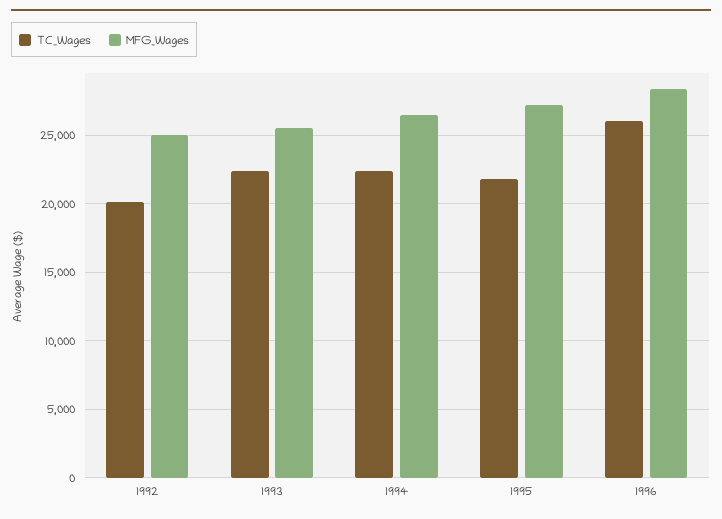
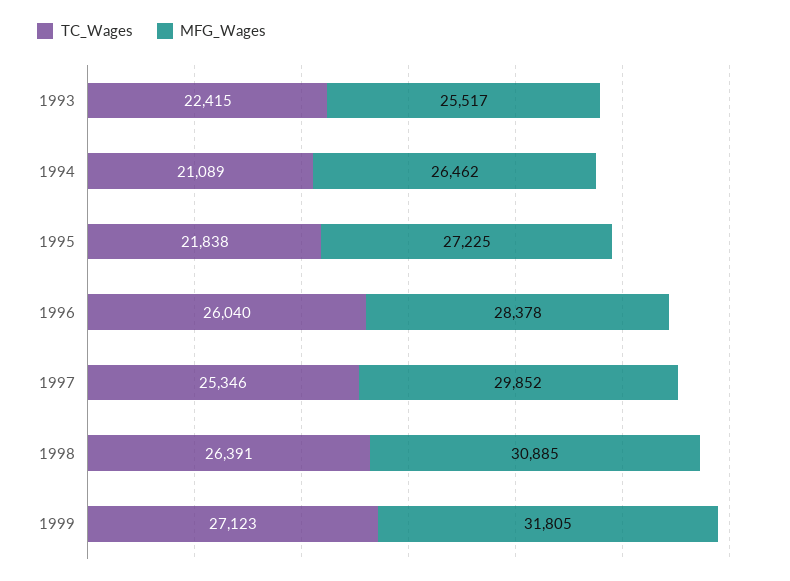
TC_Wages, 1992: 20000 -> none
MFG_Wages, 1992: 25000 -> none
TC_Wages, 1994: 22500 -> 21089
TC_Wages, 1997: none -> 25346
MFG_Wages, 1997: none -> 29852
TC_Wages, 1998: none -> 26391
MFG_Wages, 1998: none -> 30885
TC_Wages, 1999: none -> 27123
MFG_Wages, 1999: none -> 31805

